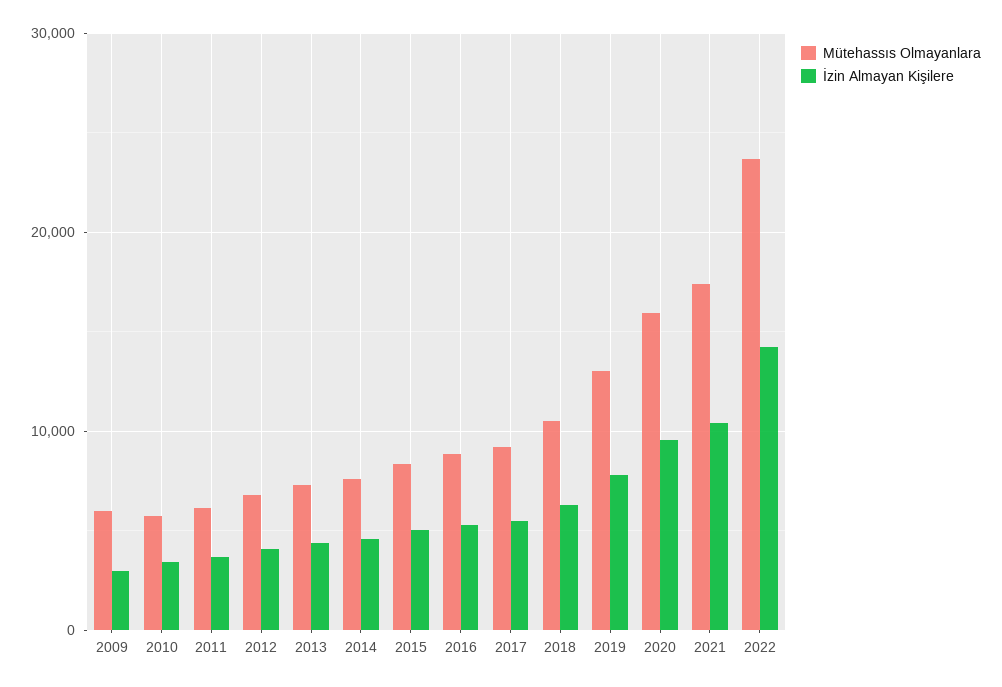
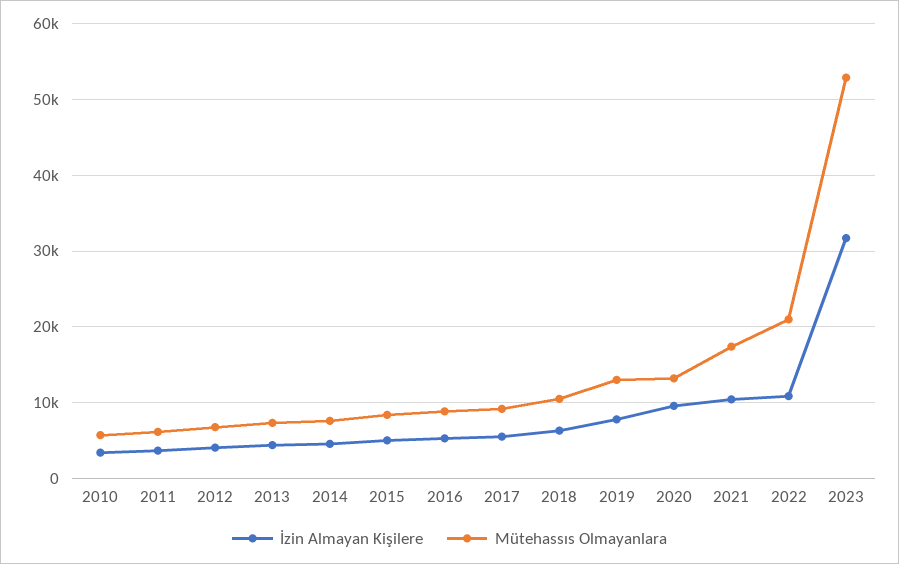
Mütehassıs Olmayanlara, 2009: 6000 -> none
İzin Almayan Kişilere, 2009: 3000 -> none
Mütehassıs Olmayanlara, 2020: 16000 -> 13000
Mütehassıs Olmayanlara, 2022: 24000 -> 21000
İzin Almayan Kişilere, 2022: 14000 -> 11000
İzin Almayan Kişilere, 2023: none -> 32000
Mütehassıs Olmayanlara, 2023: none -> 53000

